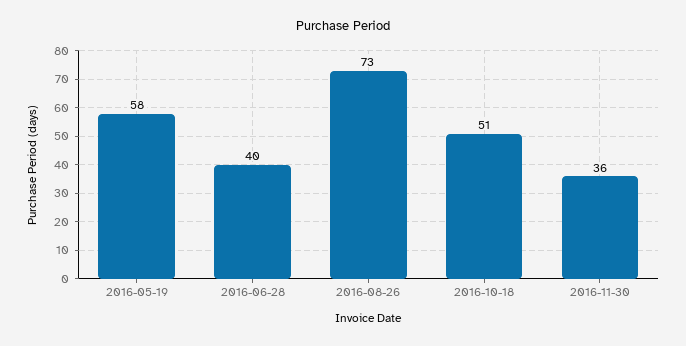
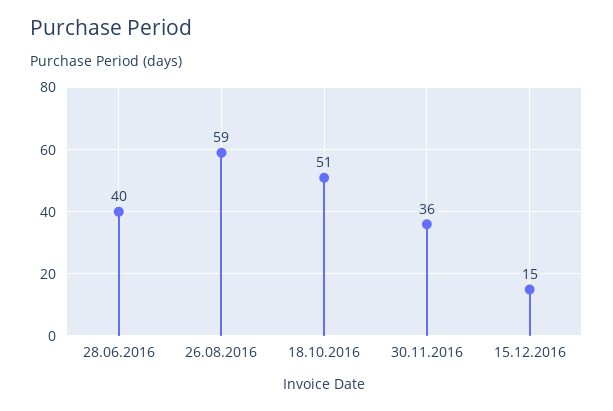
2016-05-19: 58 -> none
2016-08-26: 73 -> 59
15.12.2016: none -> 15

